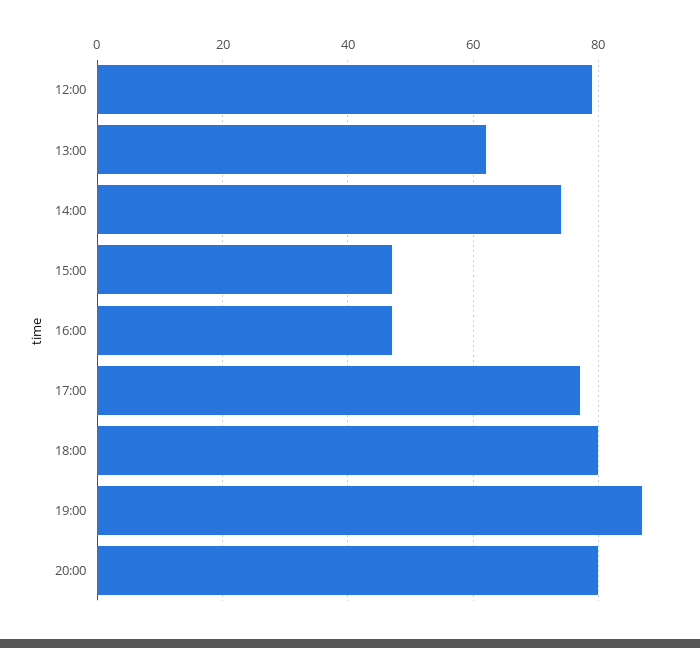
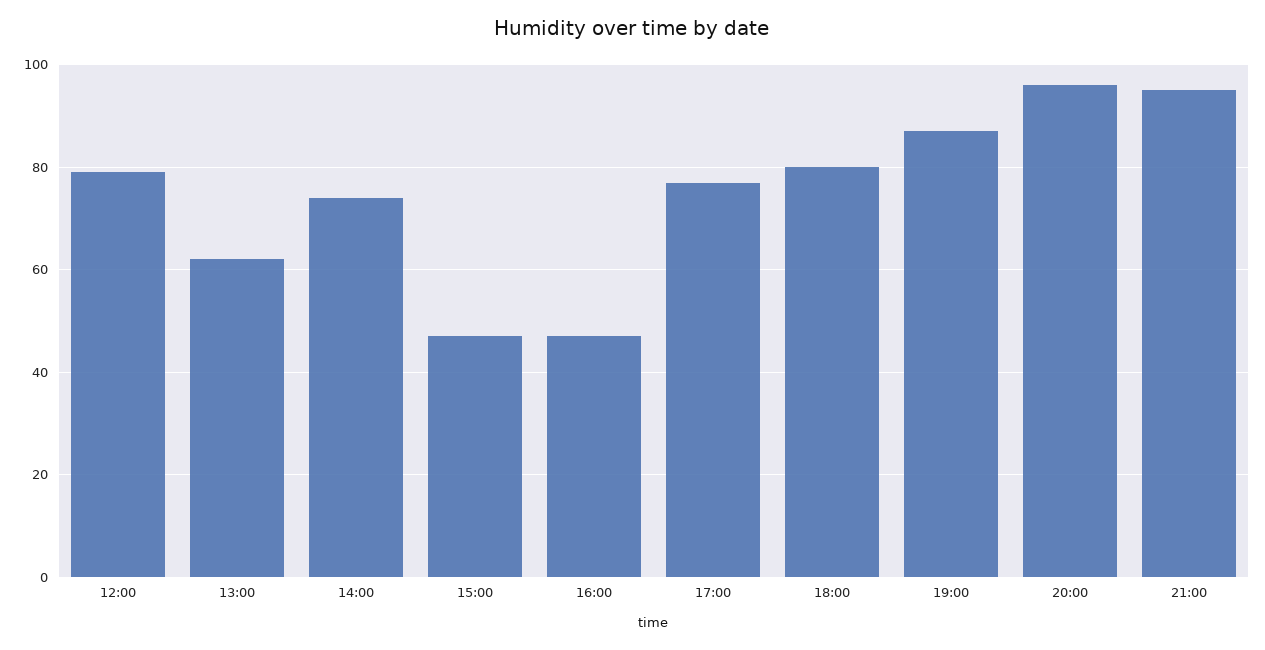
20:00: 80 -> 95
21:00: none -> 95

